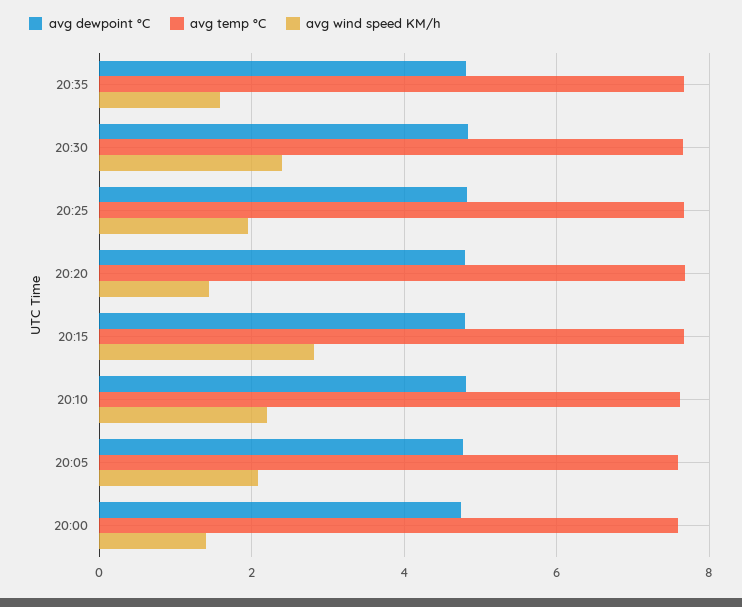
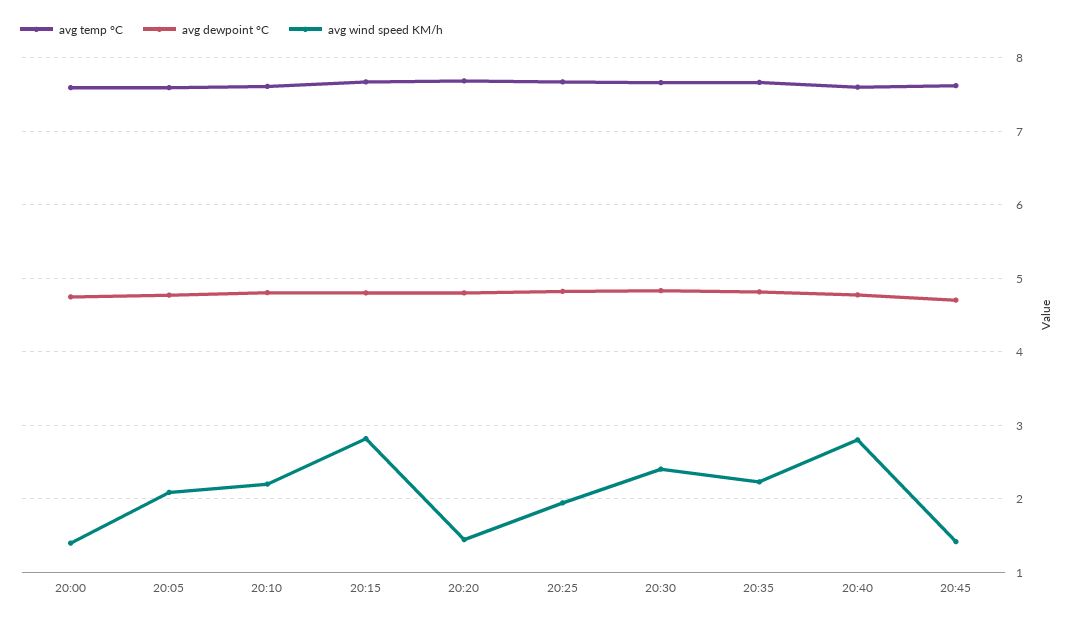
avg wind speed KM/h, 20:35: 1.6 -> 2.2
avg temp °C, 20:40: none -> 7.6
avg dewpoint °C, 20:40: none -> 4.8
avg wind speed KM/h, 20:40: none -> 2.8
avg temp °C, 20:45: none -> 7.6
avg dewpoint °C, 20:45: none -> 4.7
avg wind speed KM/h, 20:45: none -> 1.4

